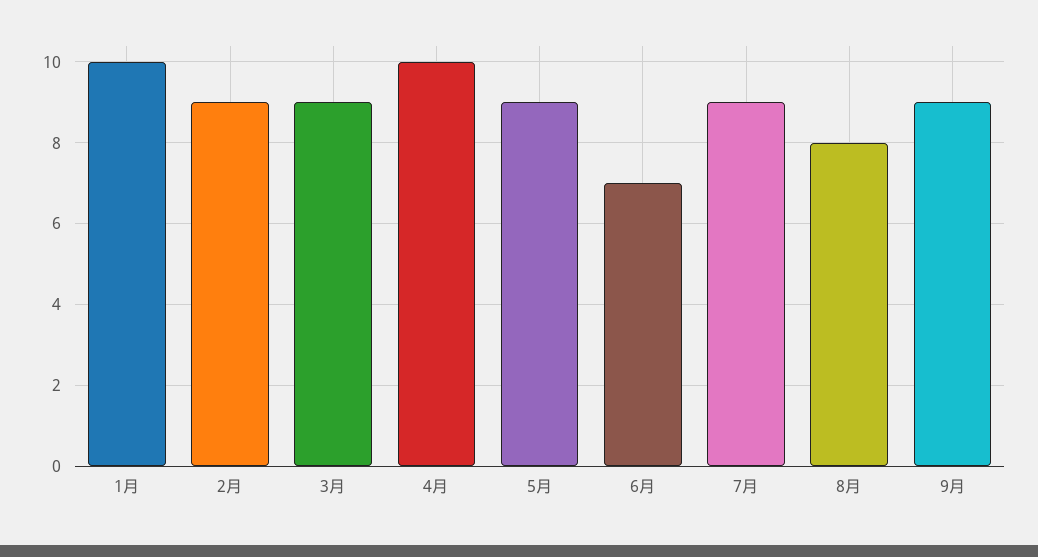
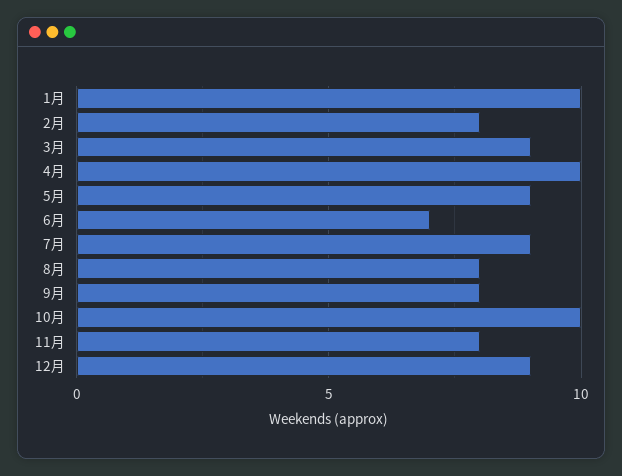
2月: 9 -> 8
9月: 9 -> 8
10月: none -> 10
11月: none -> 8
12月: none -> 9

